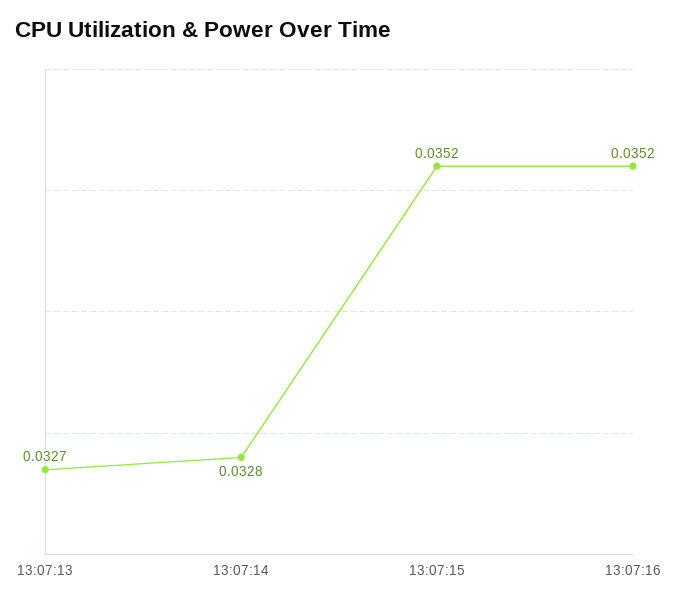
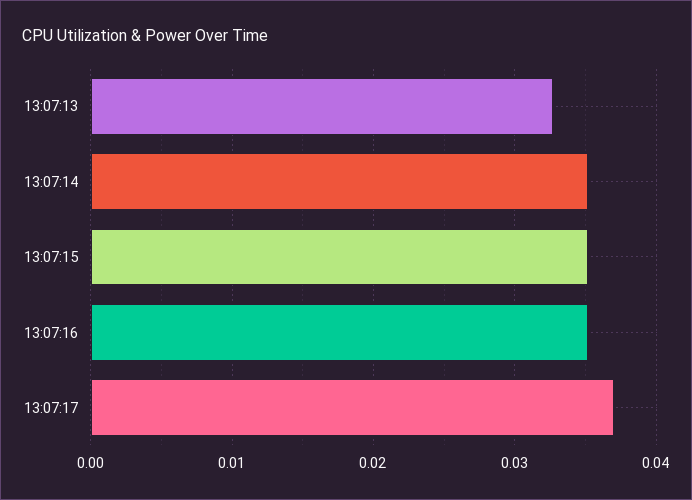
13:07:14: 0.0328 -> 0.035
13:07:17: none -> 0.037

